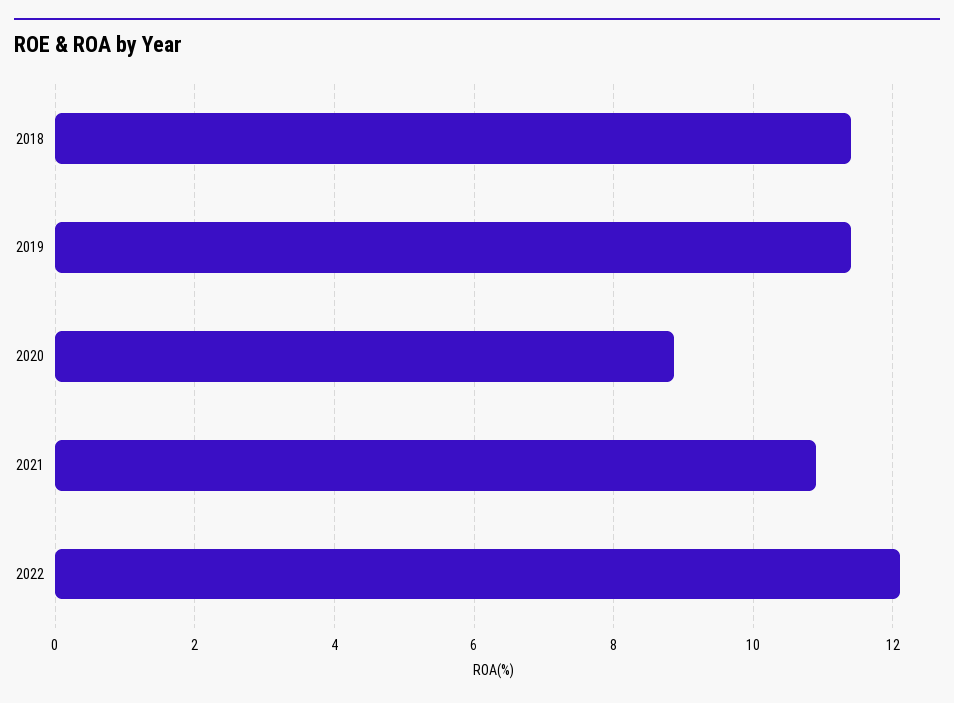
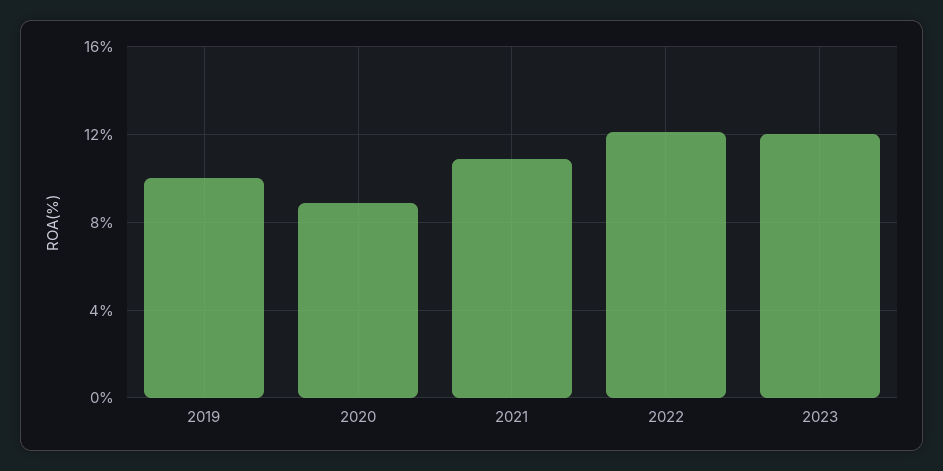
2018: 11.4 -> none
2019: 11.4 -> 10
2023: none -> 12

